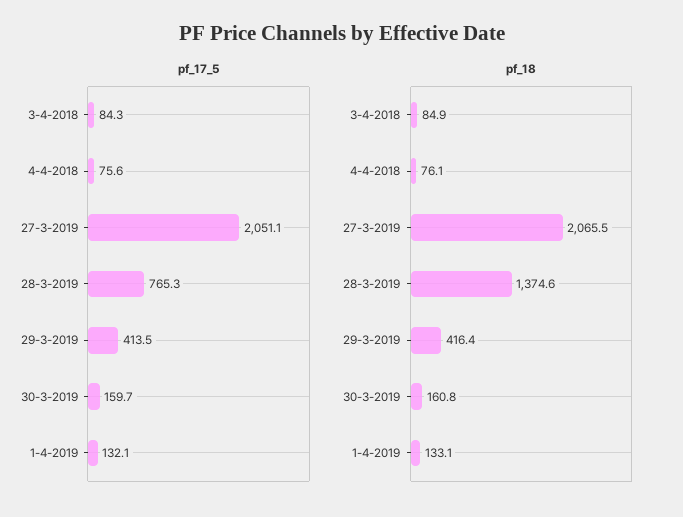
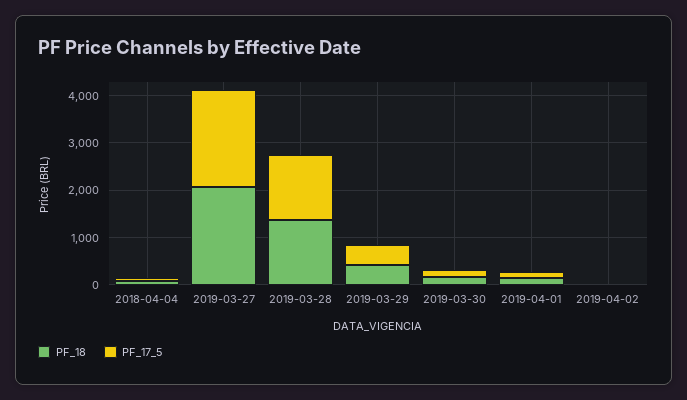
pf_17_5, 3-4-2018: 84.3 -> none
pf_17_5, 28-3-2019: 765.3 -> 1400
pf_18, 3-4-2018: 84.9 -> none
pf_18, 2019-04-02: none -> 0
pf_17_5, 2019-04-02: none -> 0

